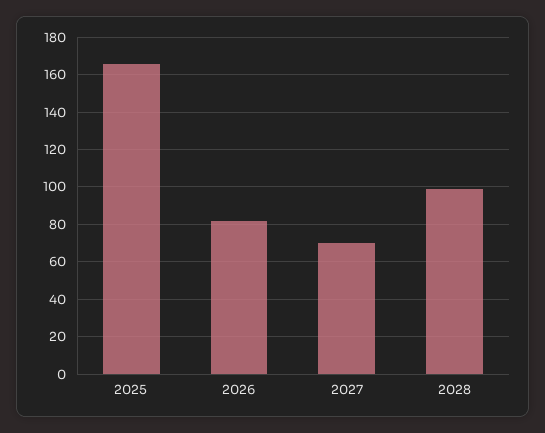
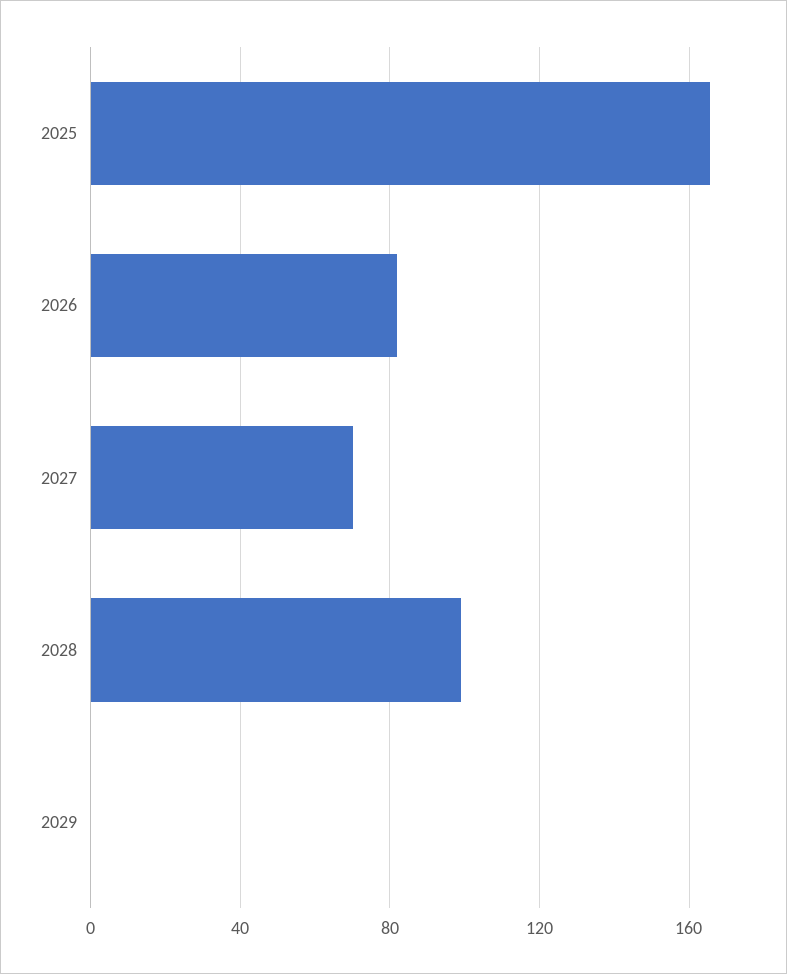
2029: none -> 0

